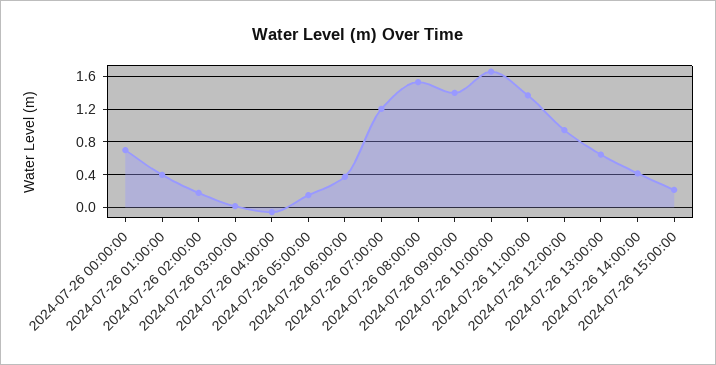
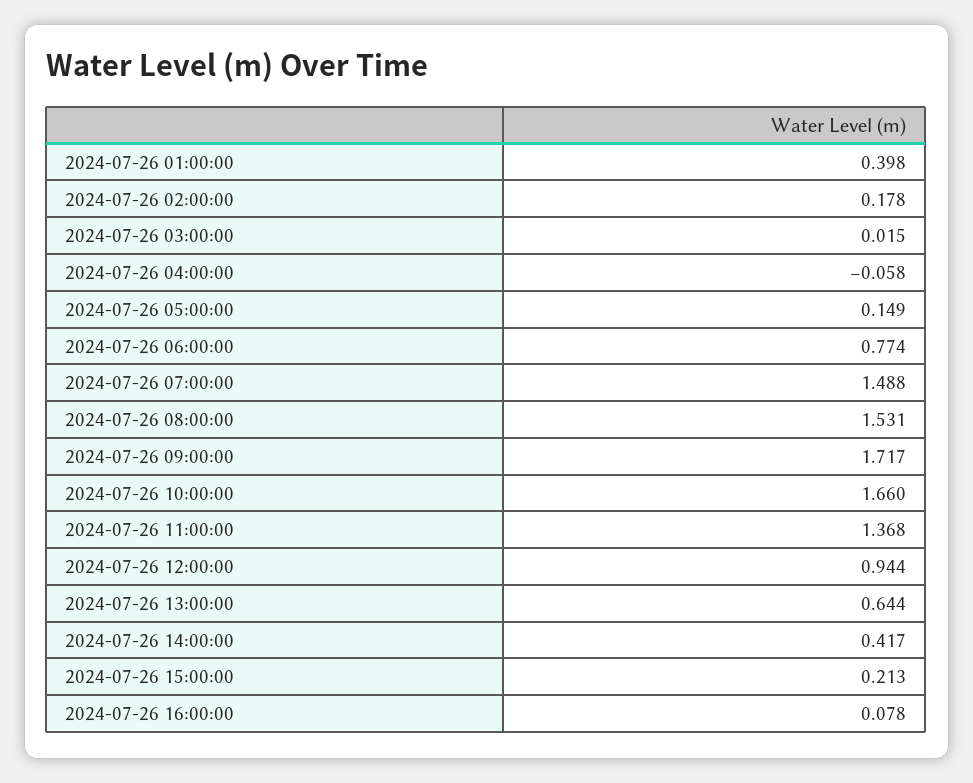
2024-07-26 00:00:00: 0.7 -> none
2024-07-26 06:00:00: 0.4 -> 0.774
2024-07-26 07:00:00: 1.2 -> 1.488
2024-07-26 09:00:00: 1.4 -> 1.717
2024-07-26 16:00:00: none -> 0.078

